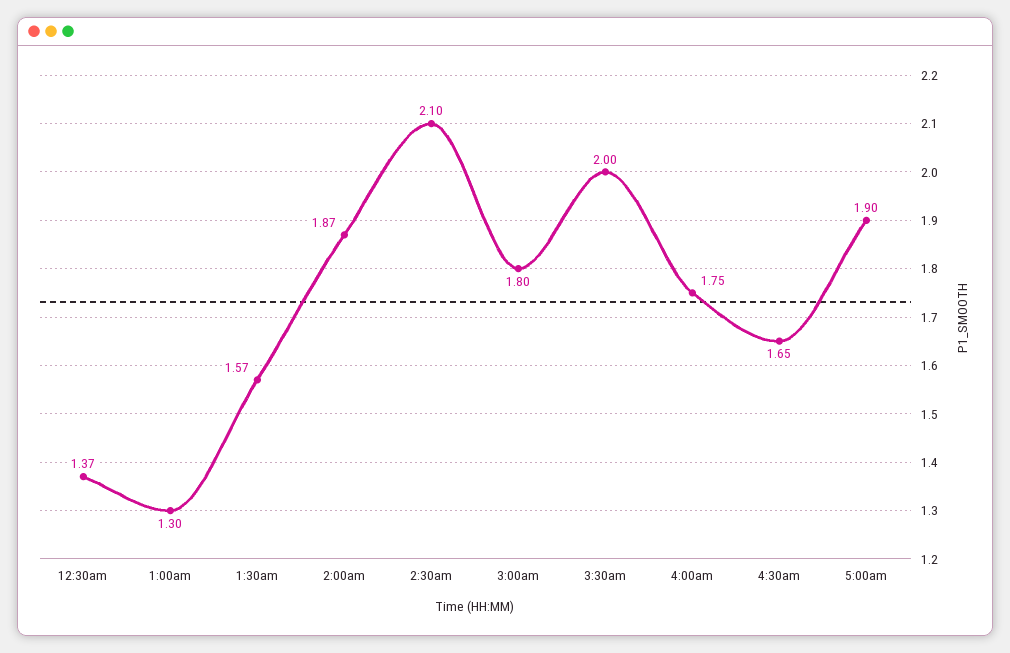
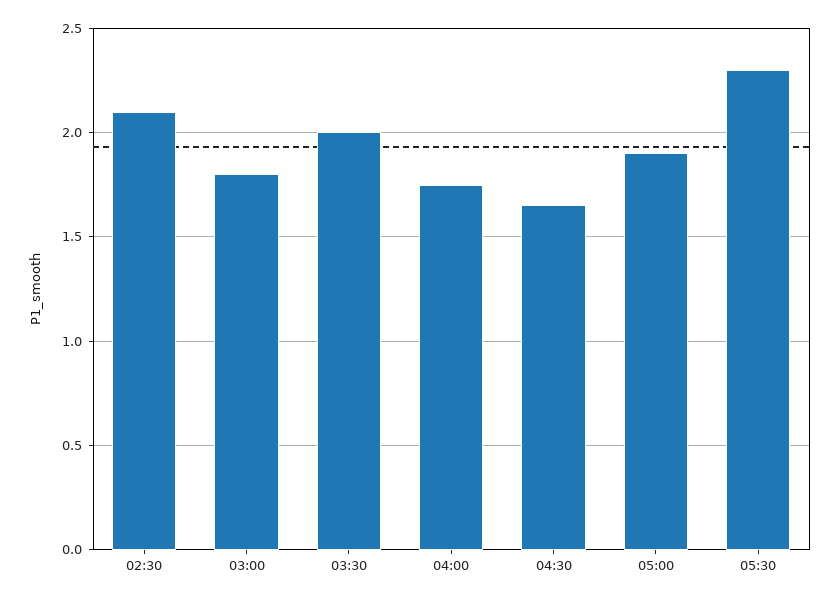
12:30am: 1.37 -> none
1:00am: 1.3 -> none
1:30am: 1.57 -> none
2:00am: 1.87 -> none
05:30: none -> 2.3

